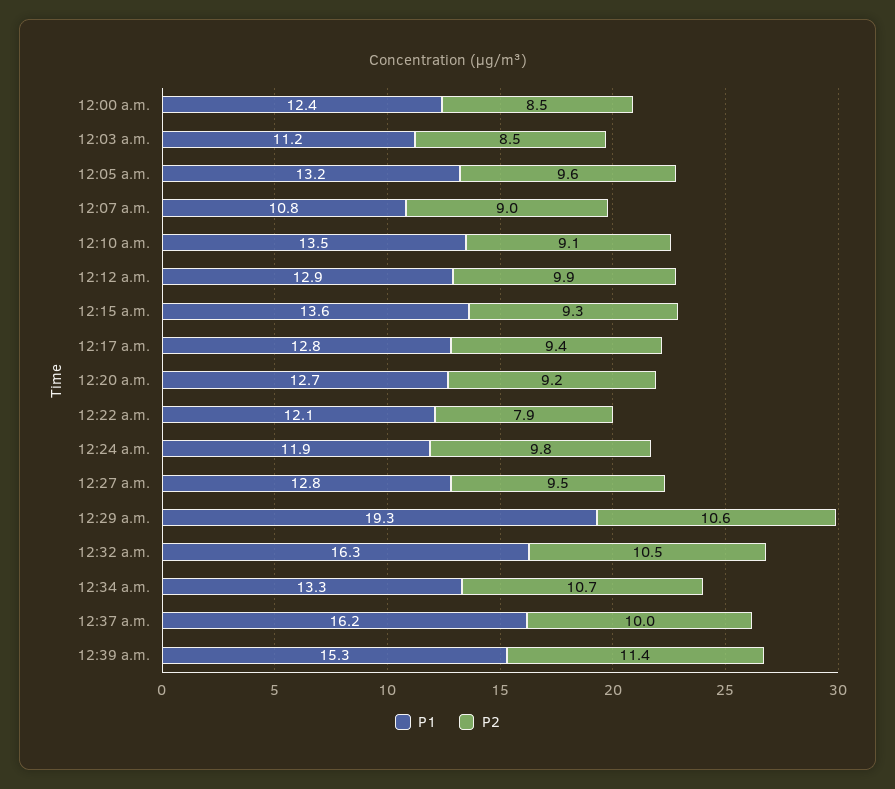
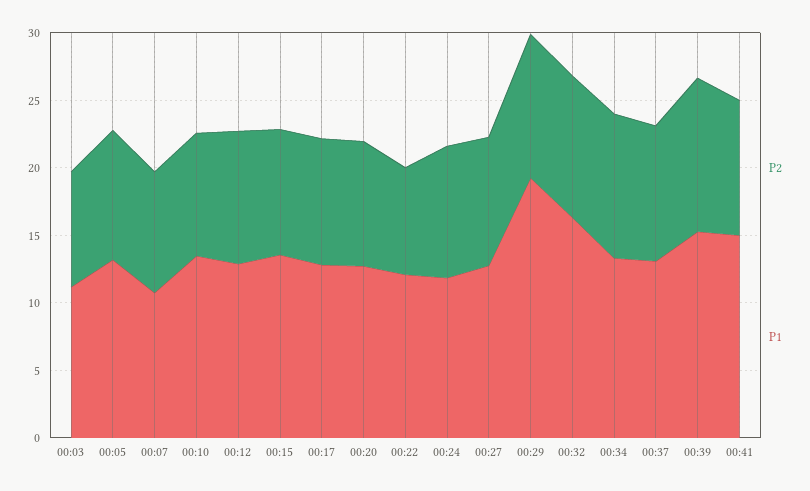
P1, 12:00 a.m.: 12.4 -> none
P2, 12:00 a.m.: 8.5 -> none
P1, 12:37 a.m.: 16.2 -> 13
P2, 00:41: none -> 10
P1, 00:41: none -> 15

